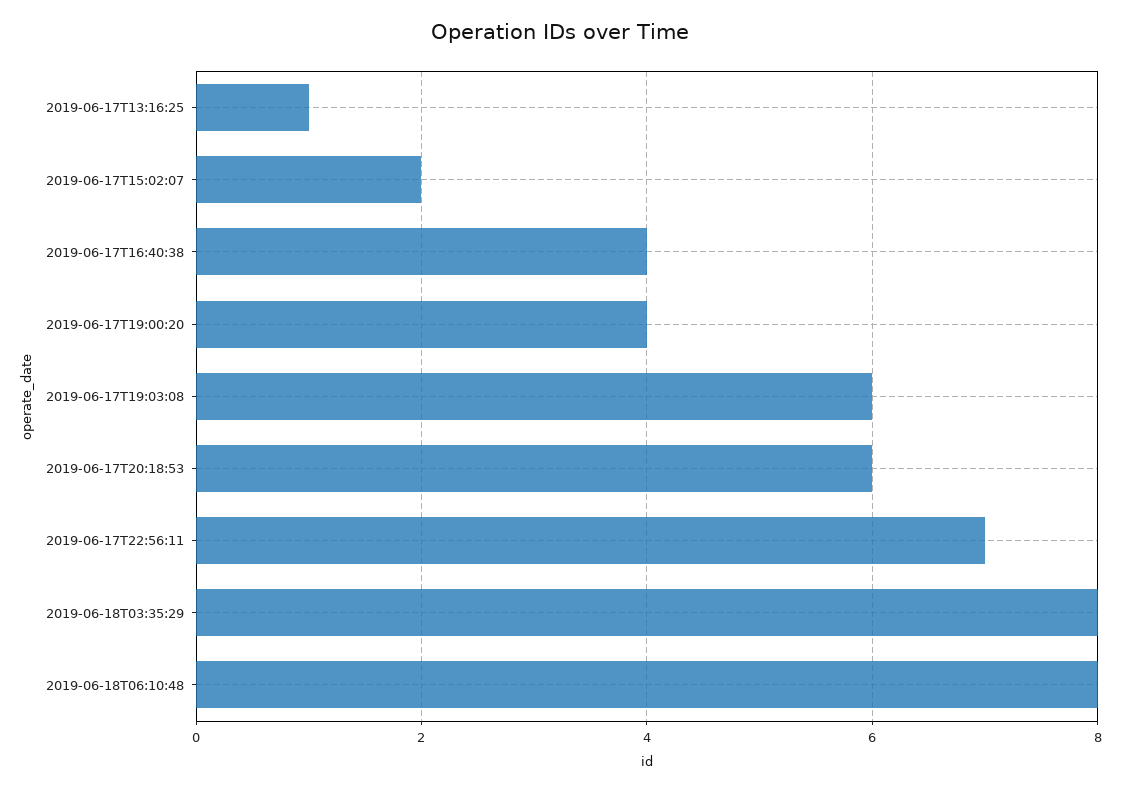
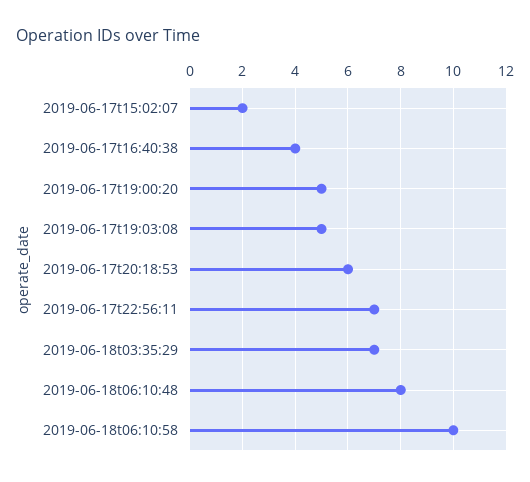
2019-06-17T13:16:25: 1 -> none
2019-06-17T19:00:20: 4 -> 5
2019-06-17T19:03:08: 6 -> 5
2019-06-18T03:35:29: 8 -> 7
2019-06-18t06:10:58: none -> 10

